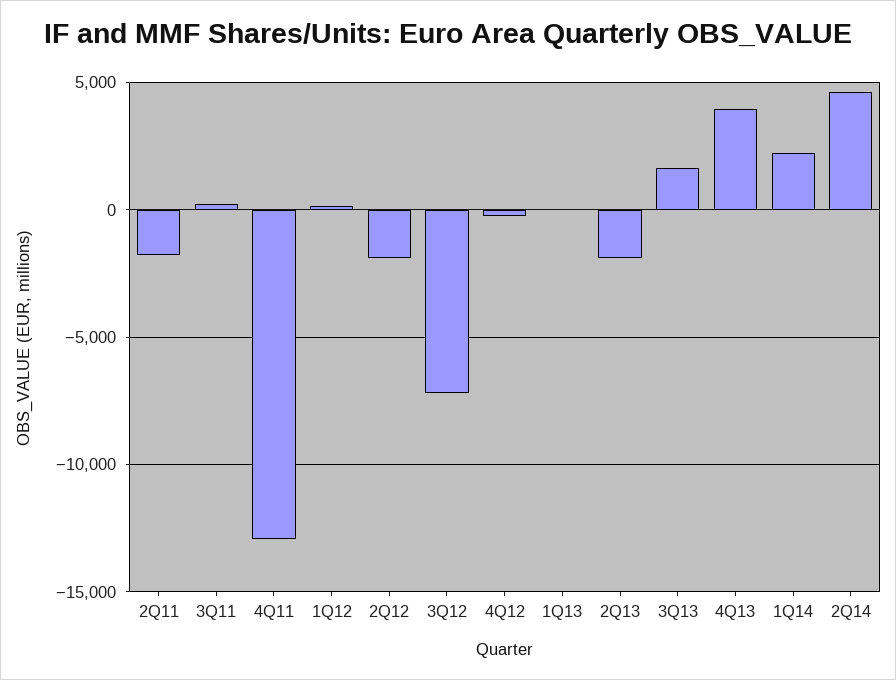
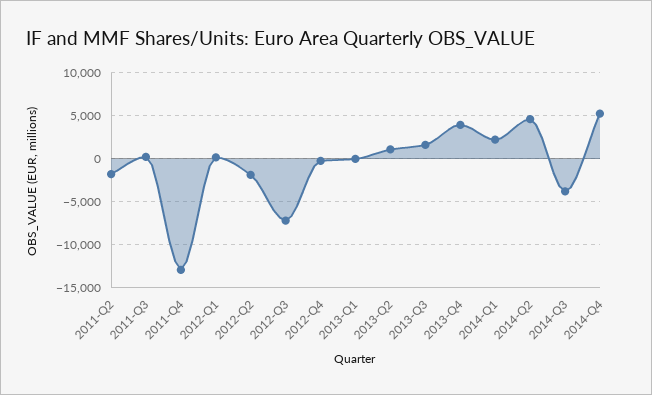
2Q13: -2000 -> 1000
2014-Q3: none -> -4000
2014-Q4: none -> 5000

